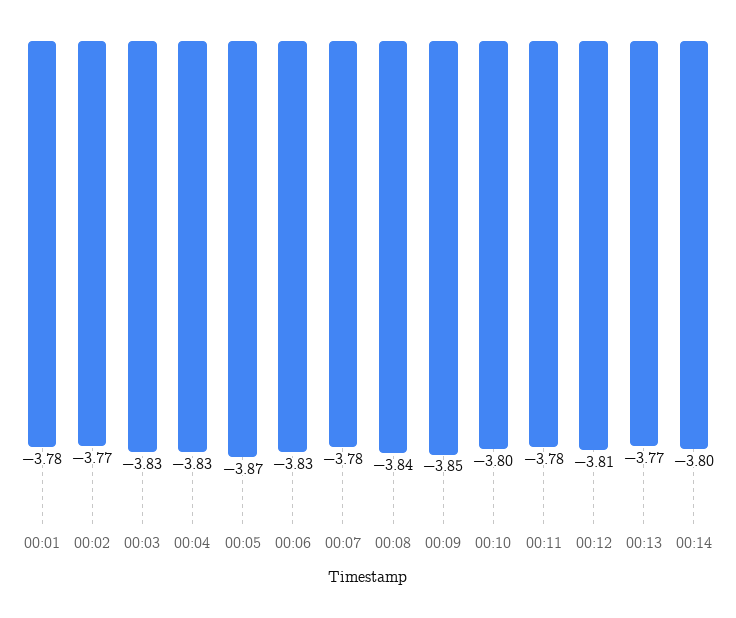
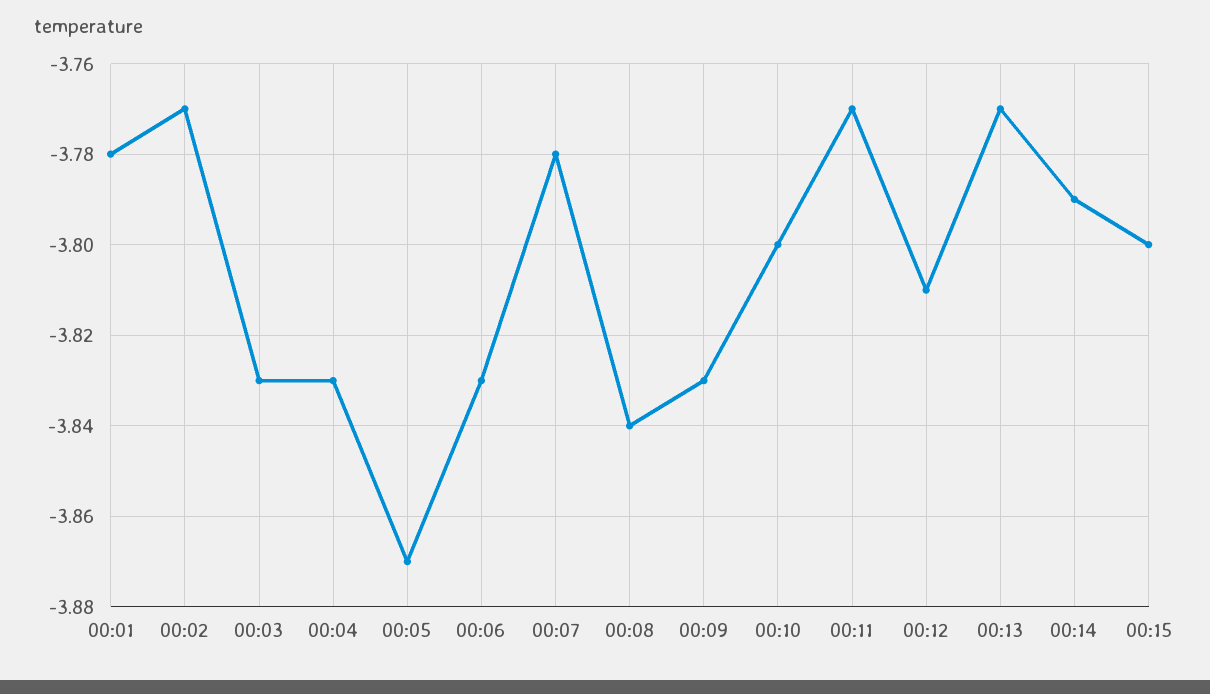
00:09: -3.85 -> -3.83
00:11: -3.78 -> -3.77
00:14: -3.8 -> -3.79
00:15: none -> -3.8

